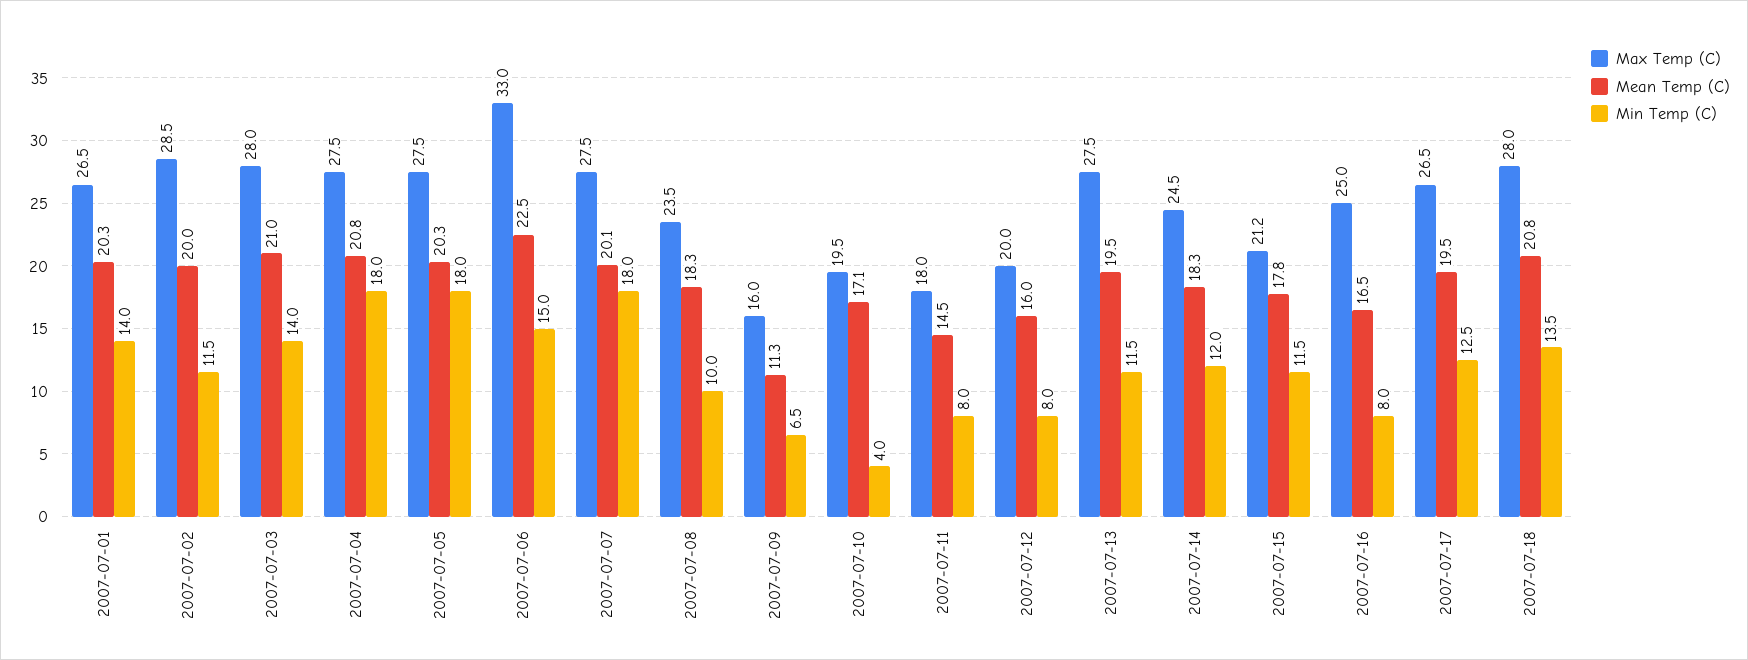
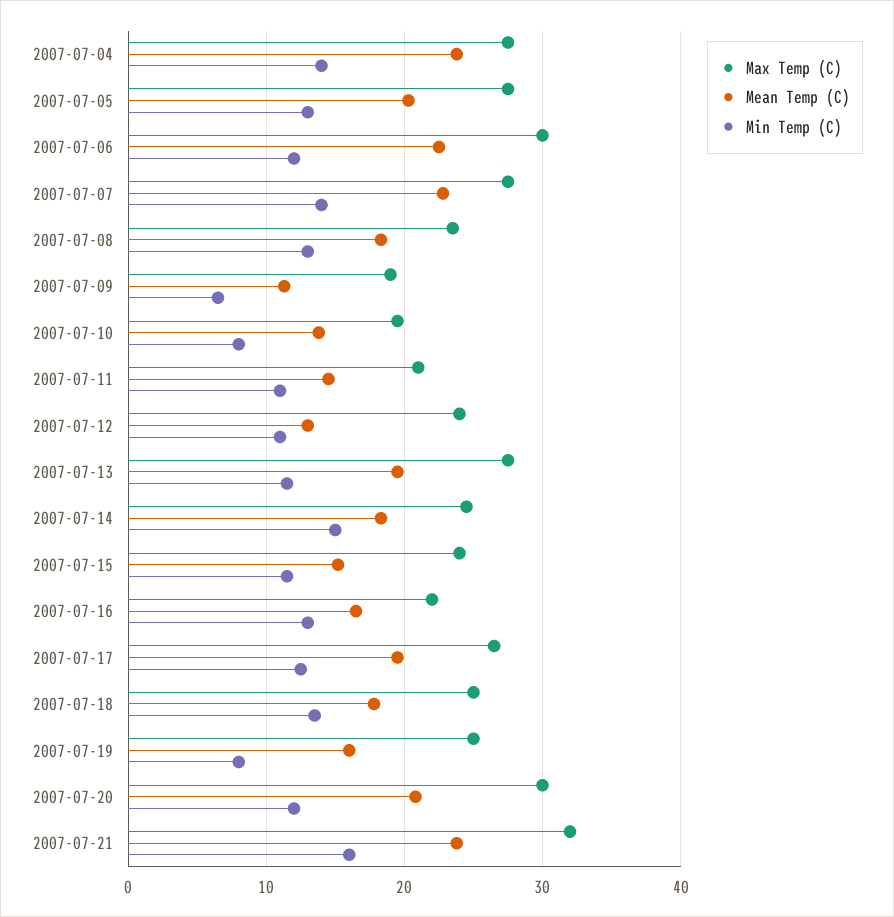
Max Temp (C), 2007-07-01: 26.5 -> none
Mean Temp (C), 2007-07-01: 20.3 -> none
Min Temp (C), 2007-07-01: 14 -> none
Max Temp (C), 2007-07-02: 28.5 -> none
Mean Temp (C), 2007-07-02: 20 -> none
Min Temp (C), 2007-07-02: 11.5 -> none
Max Temp (C), 2007-07-03: 28 -> none
Mean Temp (C), 2007-07-03: 21 -> none
Min Temp (C), 2007-07-03: 14 -> none
Mean Temp (C), 2007-07-04: 20.8 -> 24
Min Temp (C), 2007-07-04: 18 -> 14
Min Temp (C), 2007-07-05: 18 -> 13
Max Temp (C), 2007-07-06: 33 -> 30
Min Temp (C), 2007-07-06: 15 -> 12
Mean Temp (C), 2007-07-07: 20.1 -> 23
Min Temp (C), 2007-07-07: 18 -> 14
Min Temp (C), 2007-07-08: 10 -> 13
Max Temp (C), 2007-07-09: 16 -> 19
Mean Temp (C), 2007-07-10: 17.1 -> 14
Min Temp (C), 2007-07-10: 4 -> 8
Max Temp (C), 2007-07-11: 18 -> 21
Min Temp (C), 2007-07-11: 8 -> 11
Max Temp (C), 2007-07-12: 20 -> 24
Mean Temp (C), 2007-07-12: 16 -> 13
Min Temp (C), 2007-07-12: 8 -> 11
Min Temp (C), 2007-07-14: 12 -> 15
Max Temp (C), 2007-07-15: 21.2 -> 24
Mean Temp (C), 2007-07-15: 17.8 -> 15
Max Temp (C), 2007-07-16: 25 -> 22
Min Temp (C), 2007-07-16: 8 -> 13
Max Temp (C), 2007-07-18: 28 -> 25
Mean Temp (C), 2007-07-18: 20.8 -> 18
Max Temp (C), 2007-07-19: none -> 25
Mean Temp (C), 2007-07-19: none -> 16
Min Temp (C), 2007-07-19: none -> 8
Max Temp (C), 2007-07-20: none -> 30
Mean Temp (C), 2007-07-20: none -> 21
Min Temp (C), 2007-07-20: none -> 12
Max Temp (C), 2007-07-21: none -> 32
Mean Temp (C), 2007-07-21: none -> 24
Min Temp (C), 2007-07-21: none -> 16

